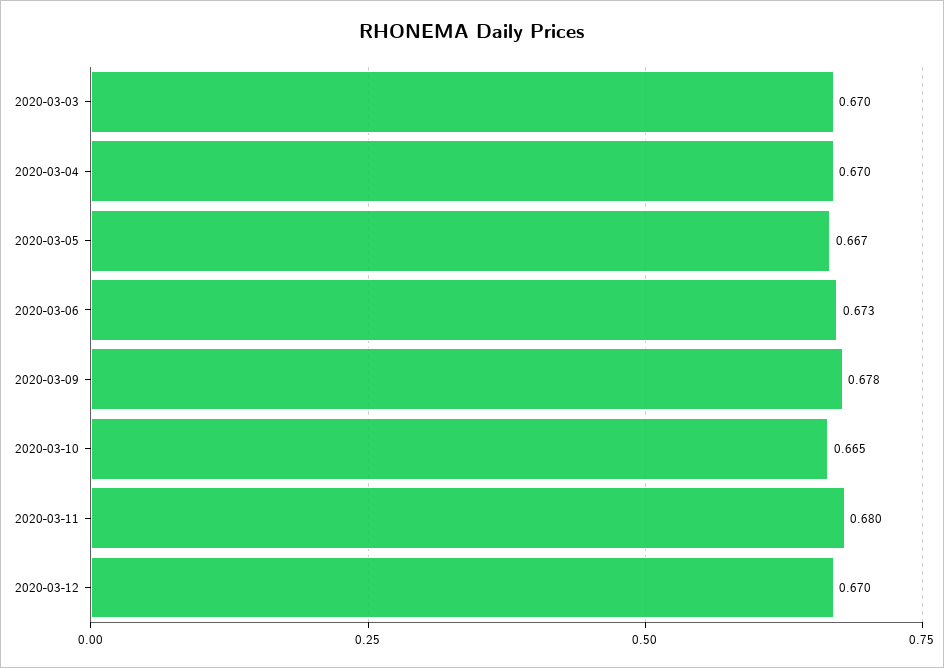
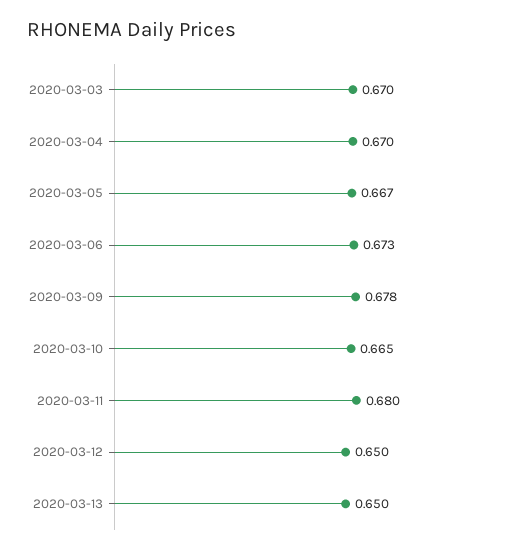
2020-03-12: 0.67 -> 0.65
2020-03-13: none -> 0.65

